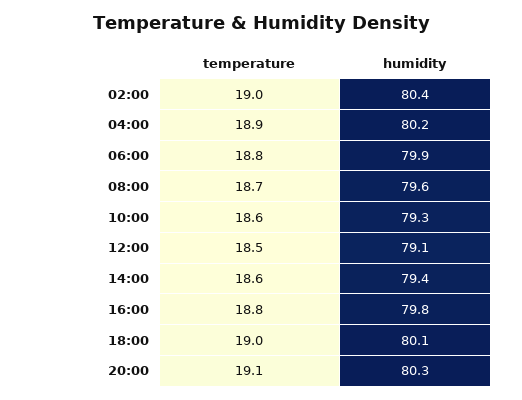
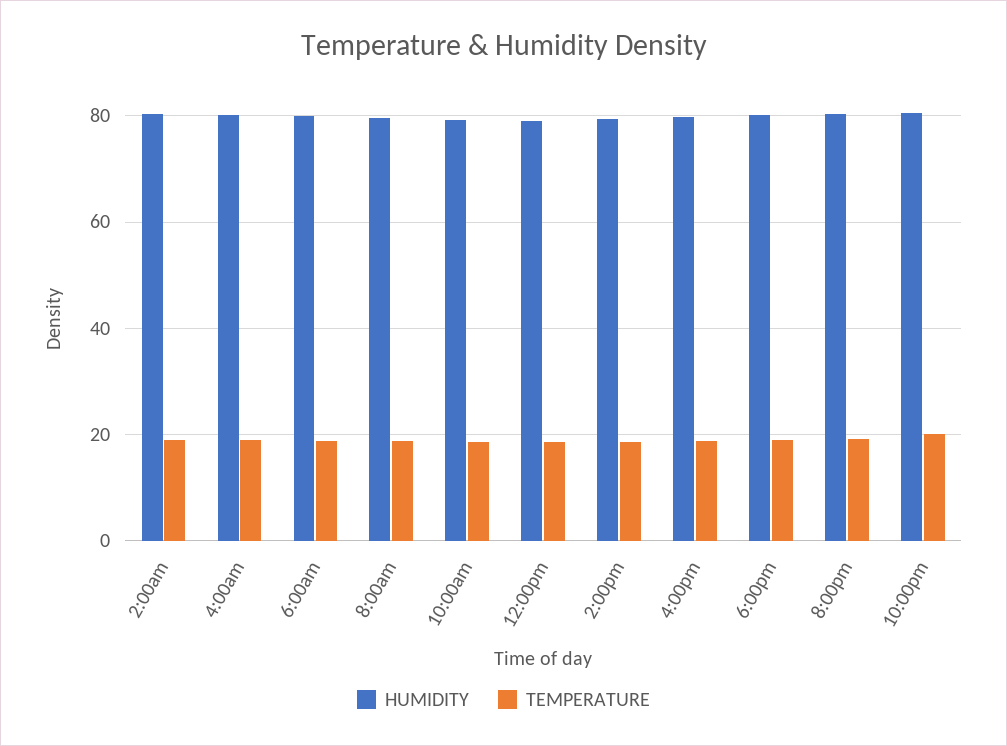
humidity, 10:00pm: none -> 80
temperature, 10:00pm: none -> 20

